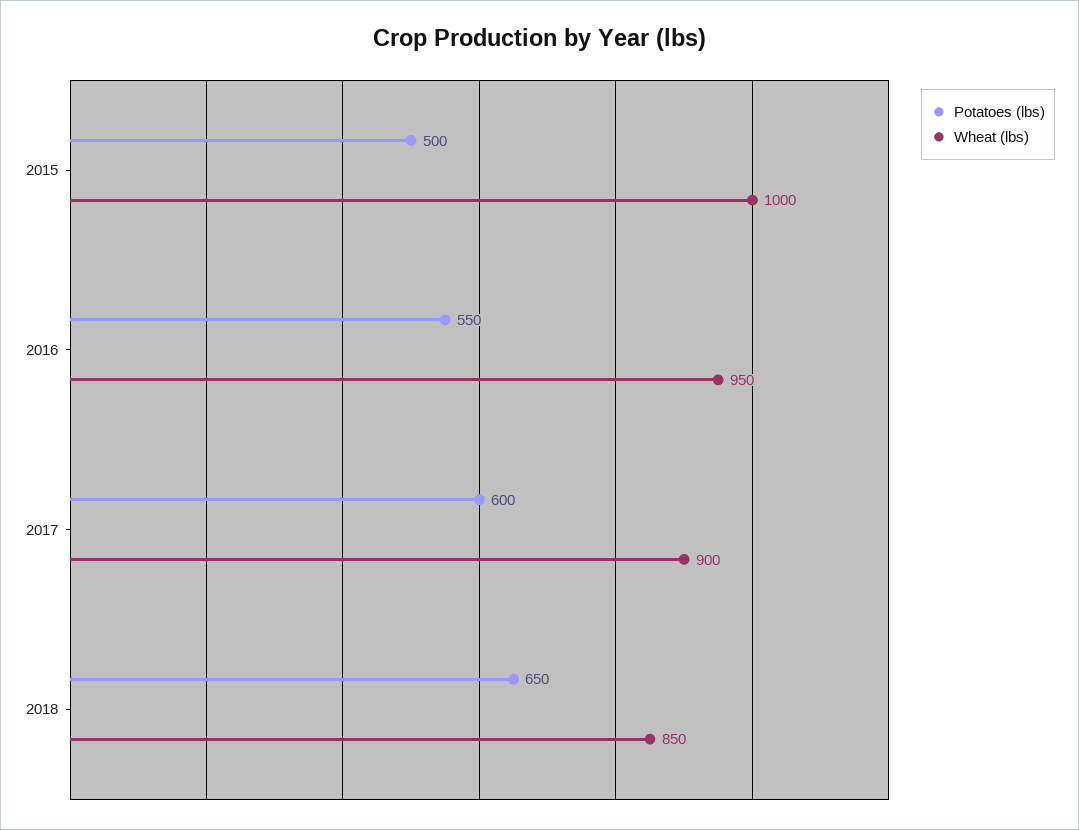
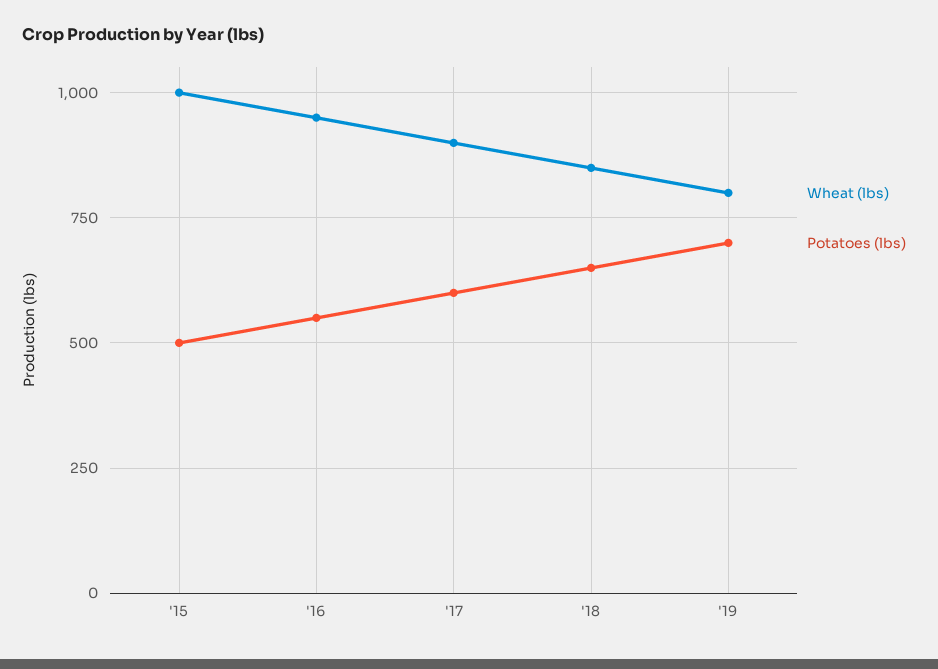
Wheat (lbs), '19: none -> 800
Potatoes (lbs), '19: none -> 700

